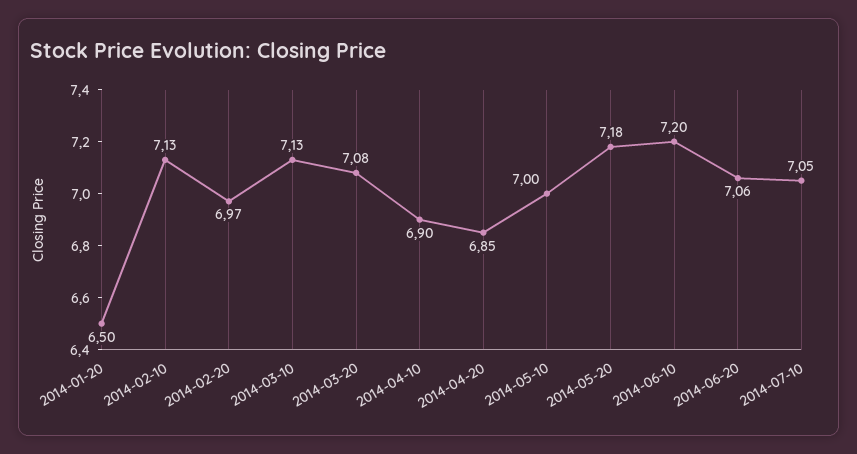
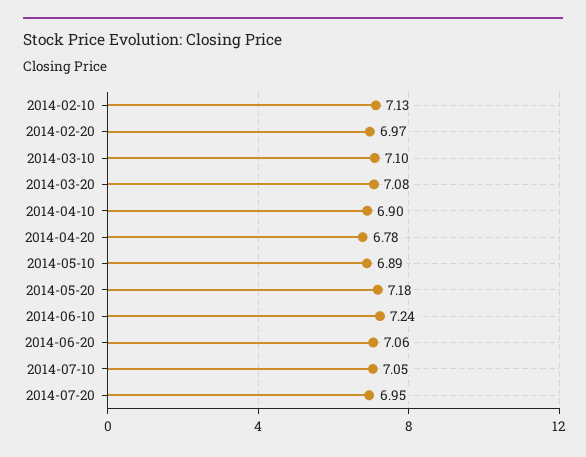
2014-01-20: 6.5 -> none
2014-03-10: 7.13 -> 7.1
2014-04-20: 6.85 -> 6.78
2014-05-10: 7 -> 6.89
2014-06-10: 7.2 -> 7.24
2014-07-20: none -> 6.95

